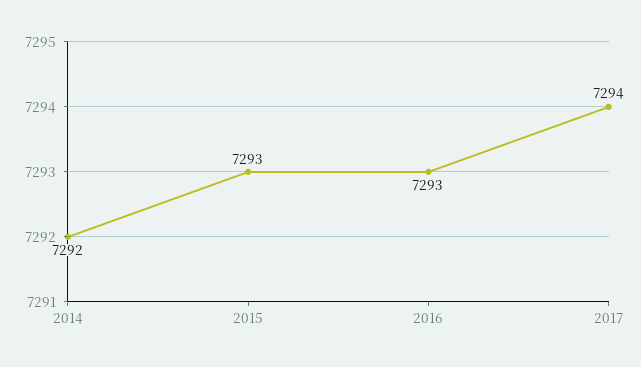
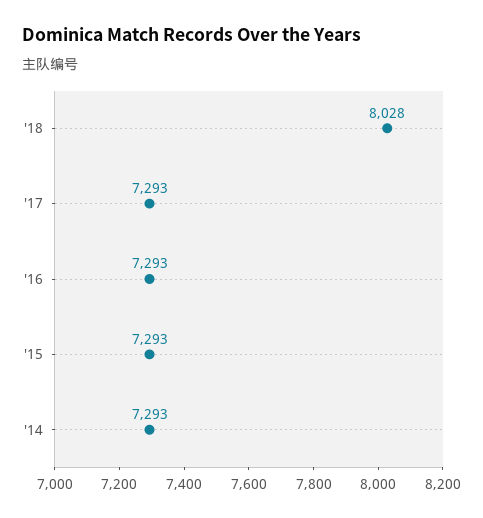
2014: 7292 -> 7293
2017: 7294 -> 7293
'18: none -> 8028

